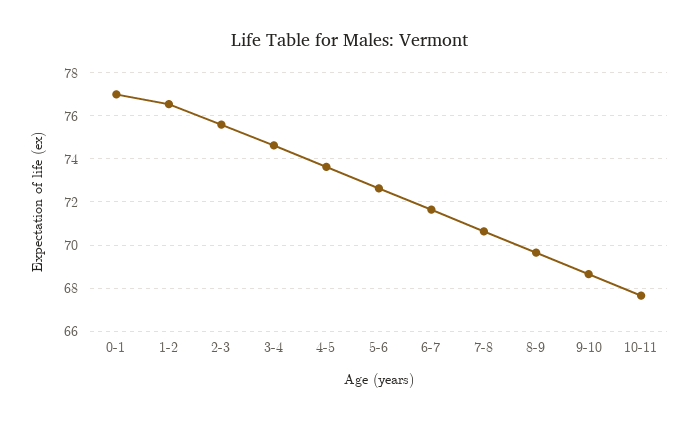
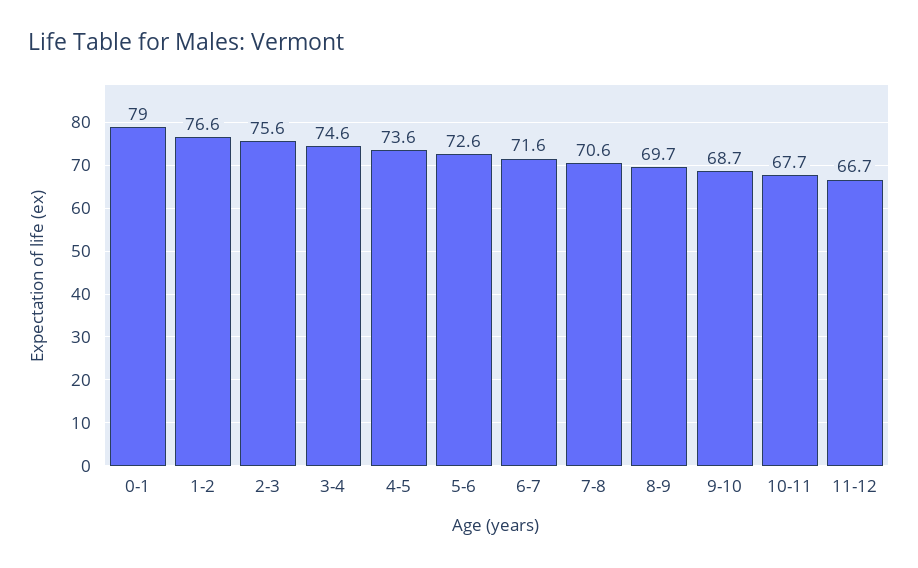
0-1: 77 -> 79
11-12: none -> 66.7

